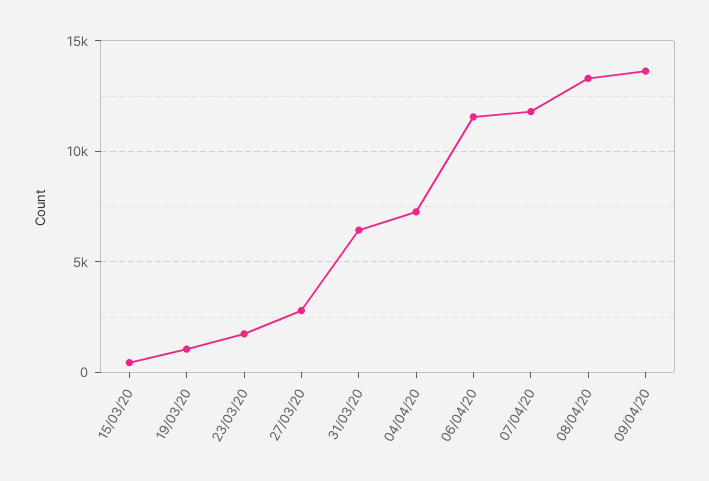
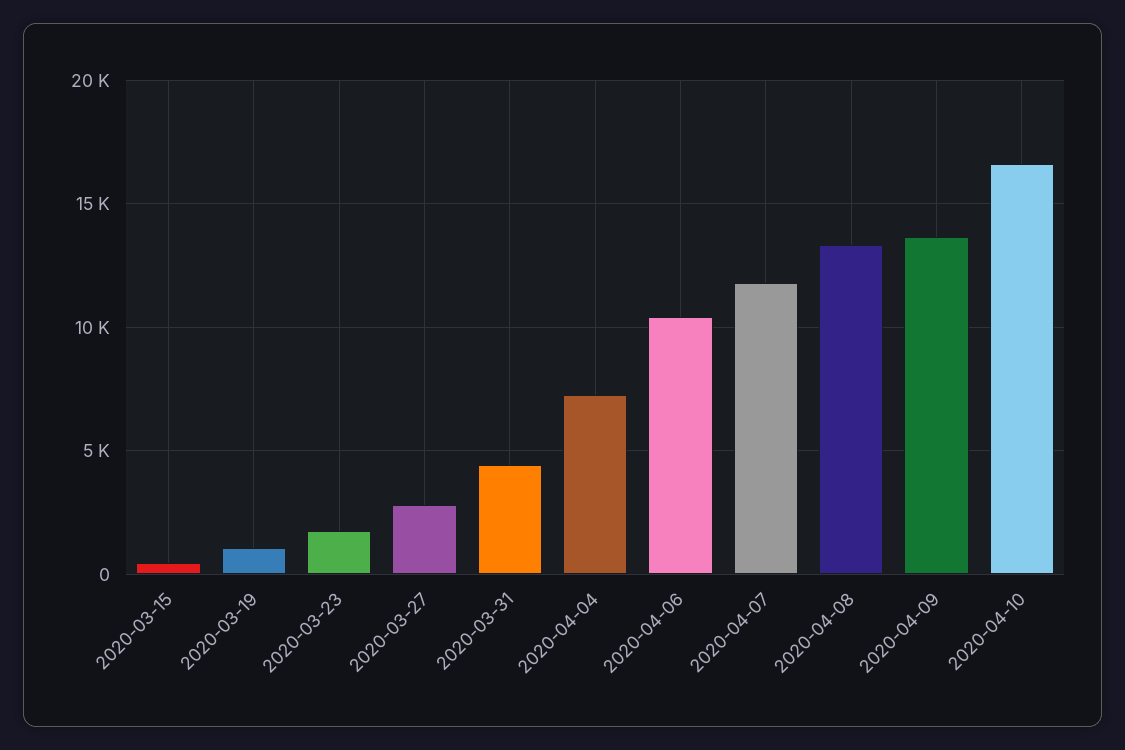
31/03/20: 6500 -> 4500
06/04/20: 11500 -> 10500
2020-04-10: none -> 16500

